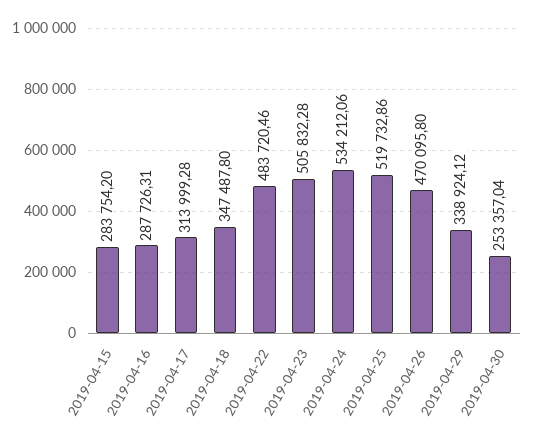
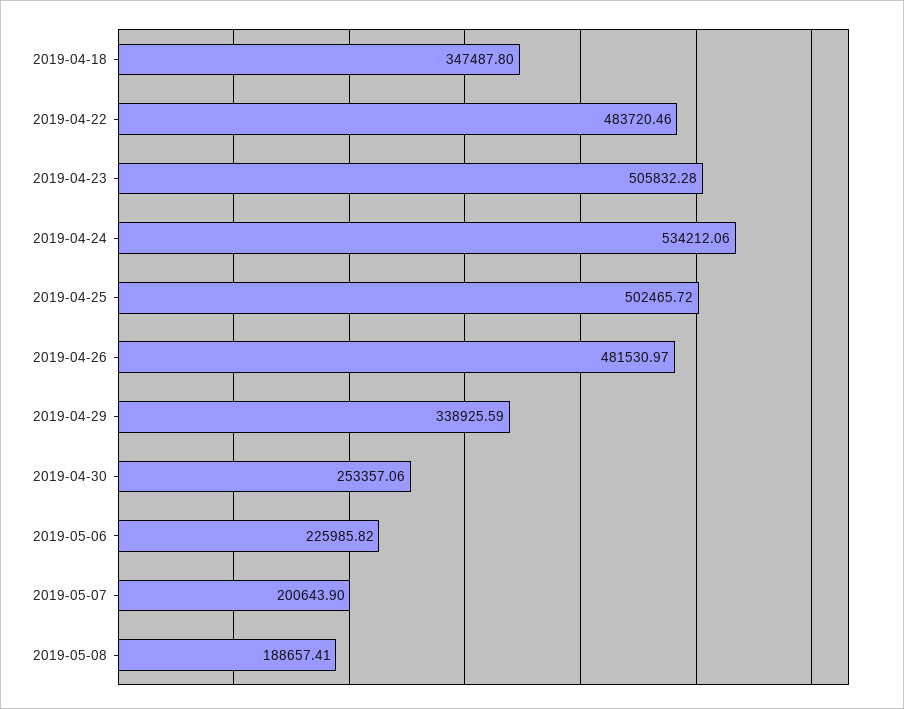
2019-04-15: 283754.2 -> none
2019-04-16: 287726.31 -> none
2019-04-17: 313999.28 -> none
2019-04-25: 519732.86 -> 502465.72
2019-04-26: 470095.8 -> 481530.97
2019-04-29: 338924.12 -> 338925.59
2019-04-30: 253357.04 -> 253357.06
2019-05-06: none -> 225985.82
2019-05-07: none -> 200643.9
2019-05-08: none -> 188657.41

